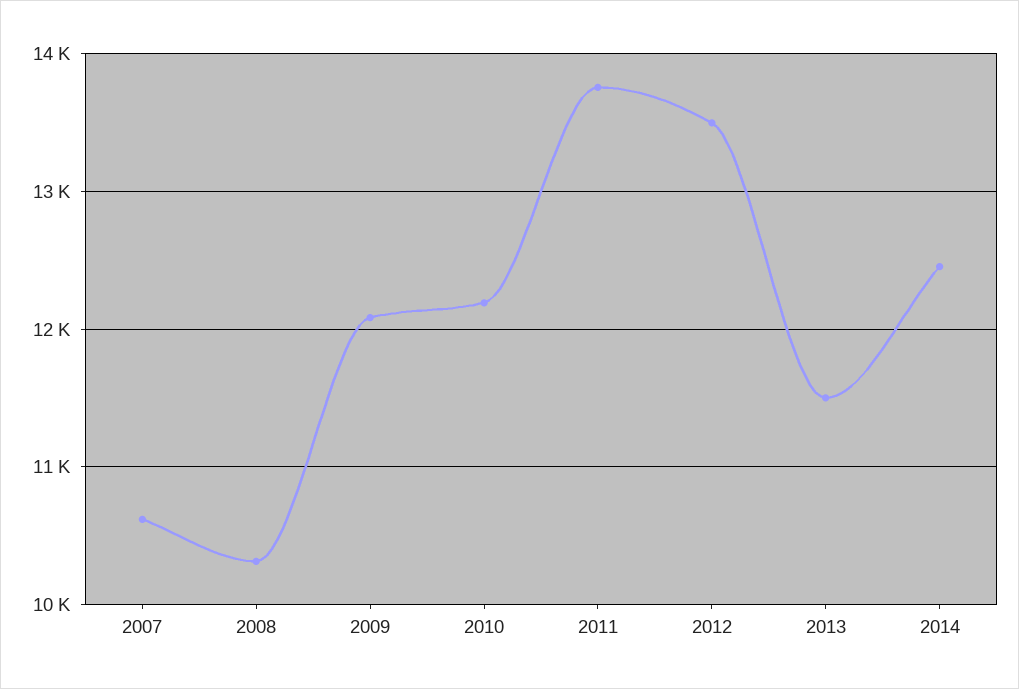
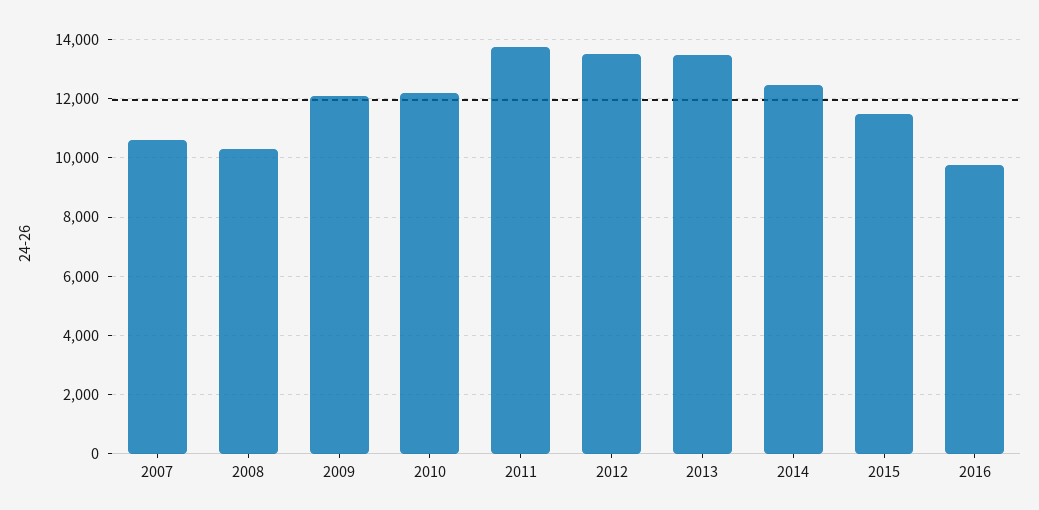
2013: 11500 -> 13500
2015: none -> 11500
2016: none -> 9750

